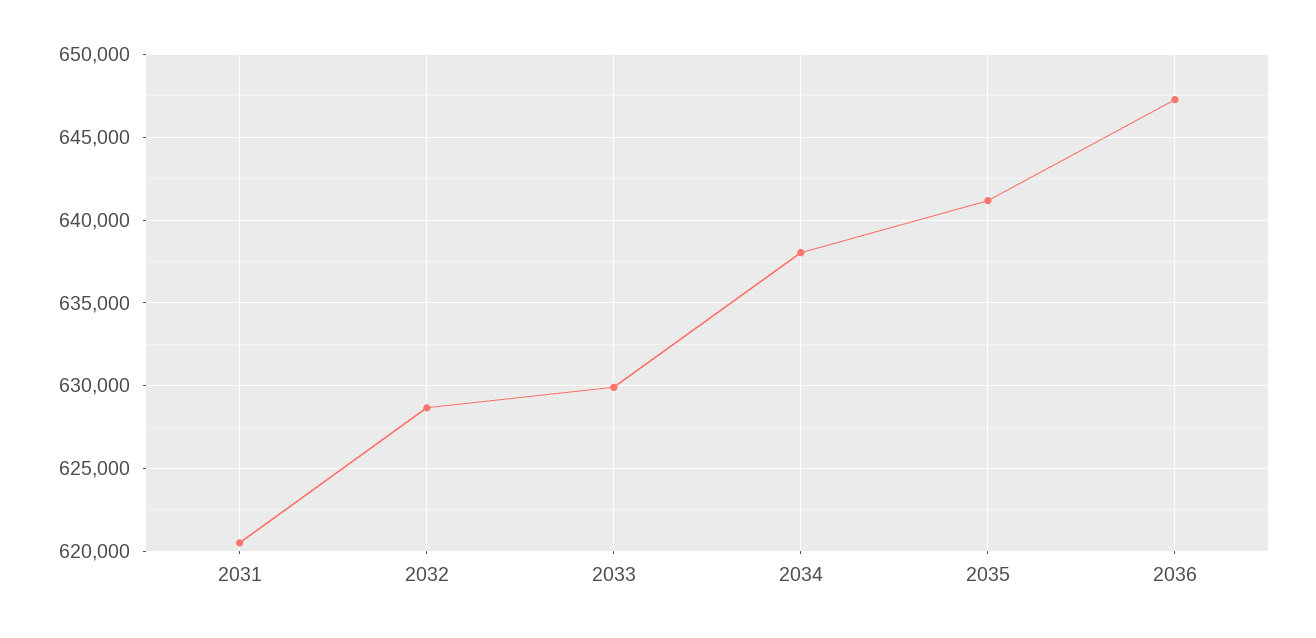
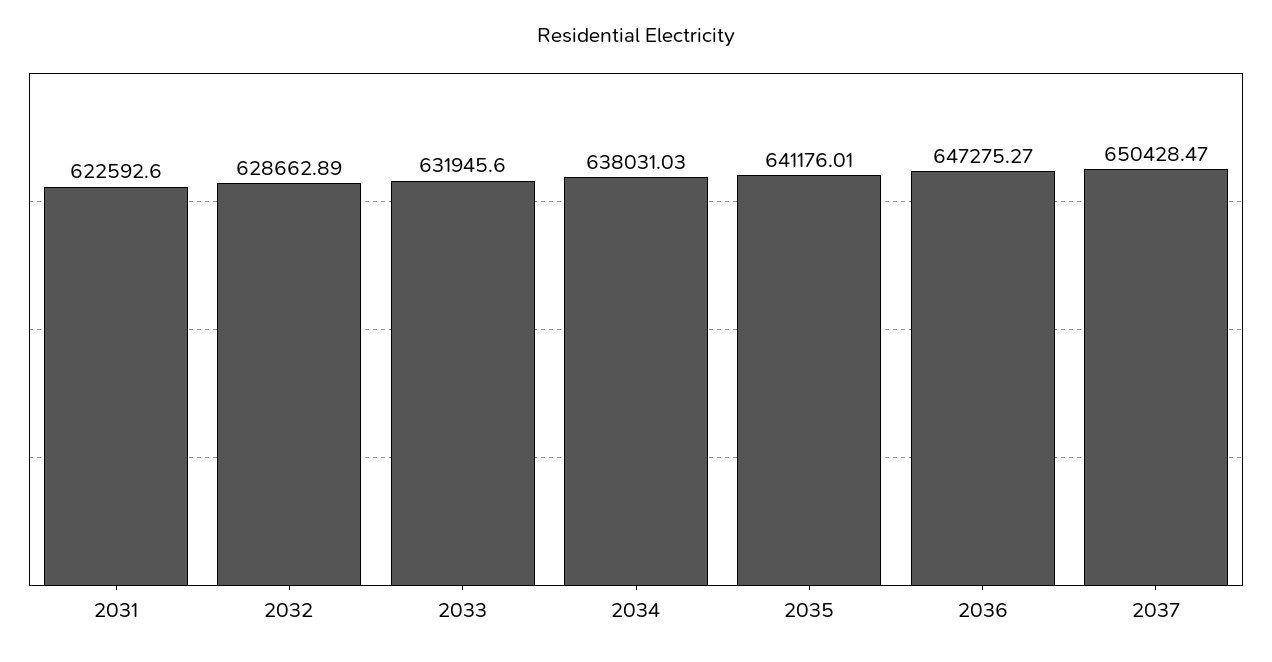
2031: 620500 -> 622592.6
2033: 630000 -> 631945.6
2037: none -> 650428.47

